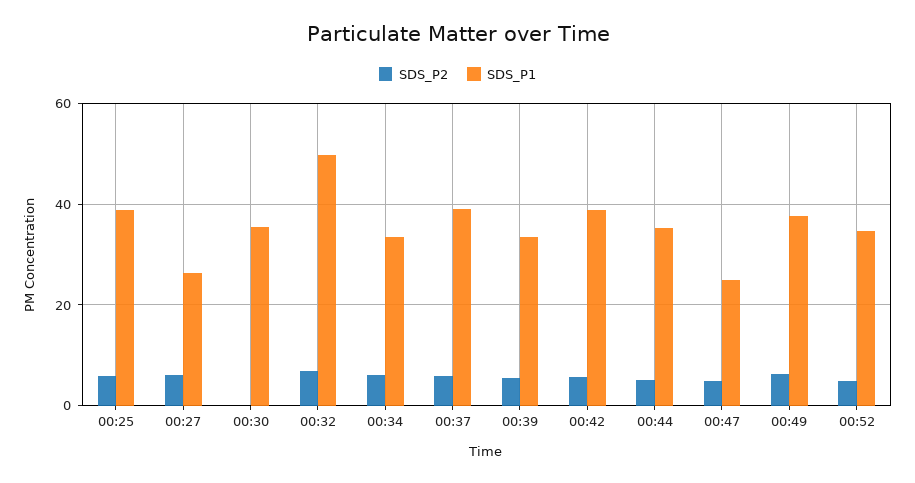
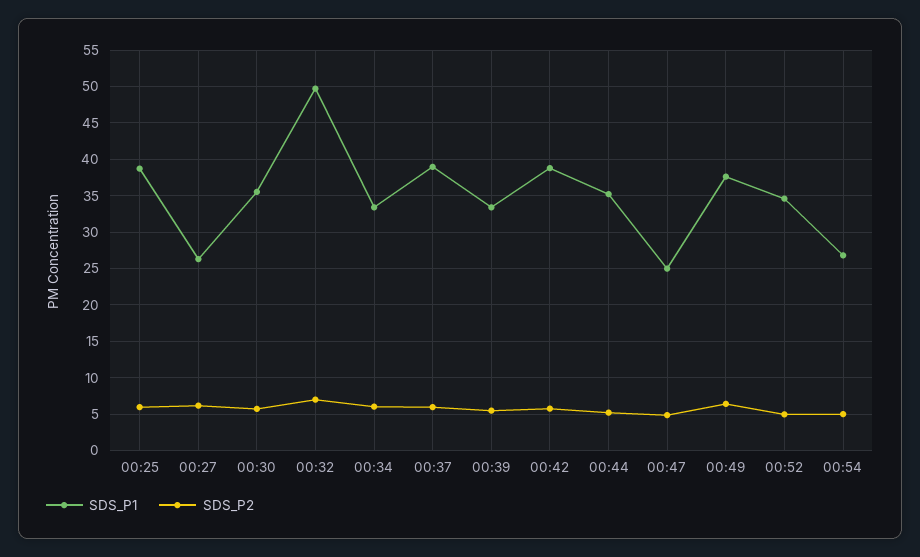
SDS_P2, 00:30: 0 -> 6
SDS_P1, 00:54: none -> 27
SDS_P2, 00:54: none -> 5

